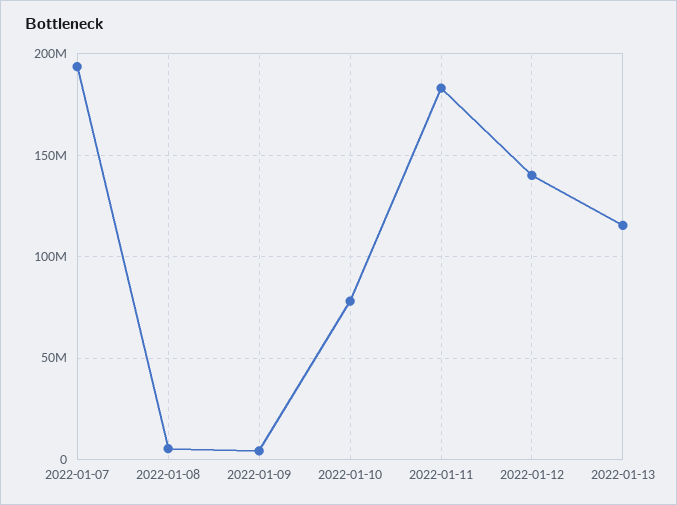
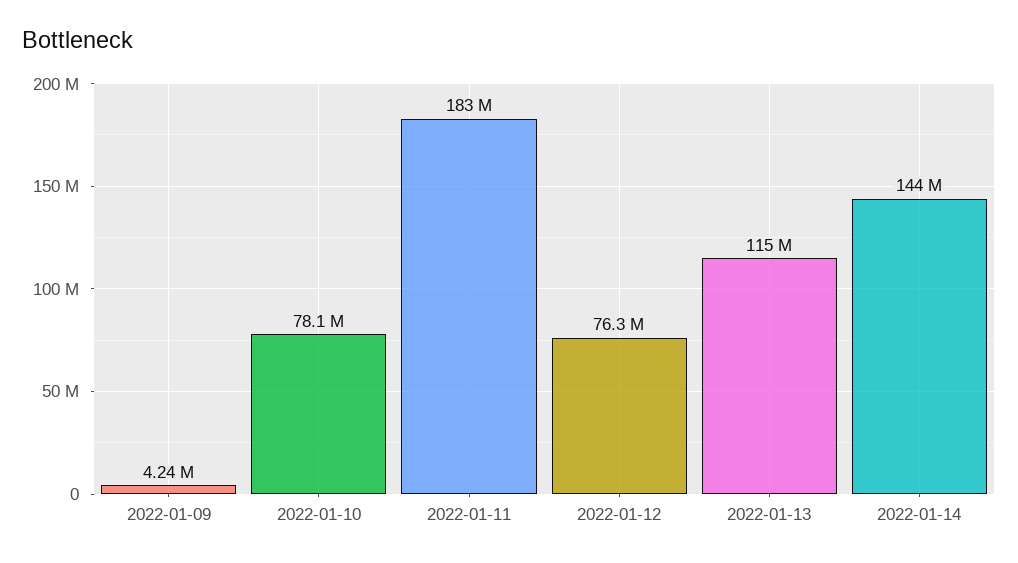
2022-01-07: 195000000 -> none
2022-01-08: 5000000 -> none
2022-01-12: 140000000 -> 76300000
2022-01-14: none -> 144000000

